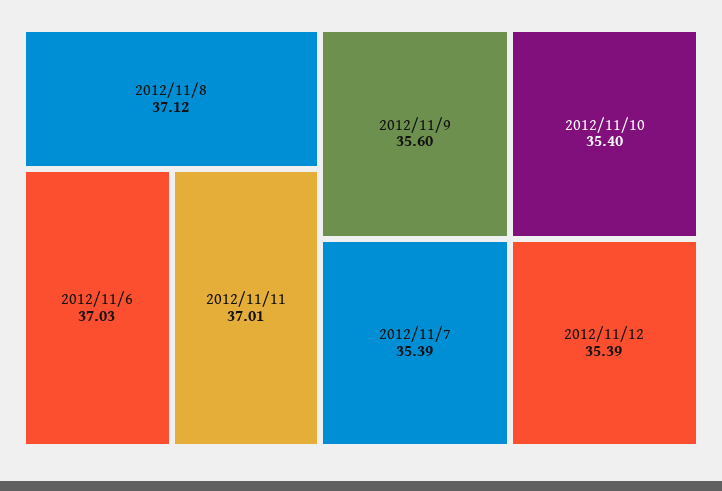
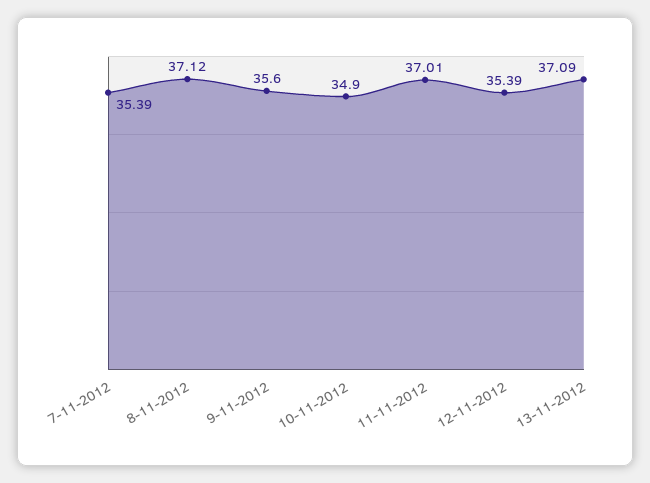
2012/11/6: 37.03 -> none
2012/11/10: 35.4 -> 34.9
13-11-2012: none -> 37.09

